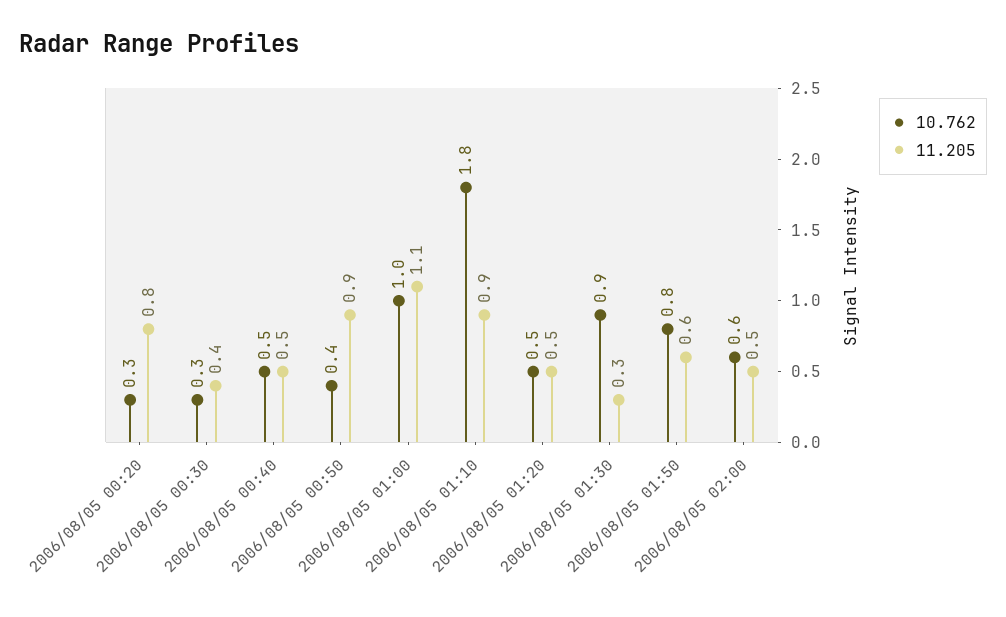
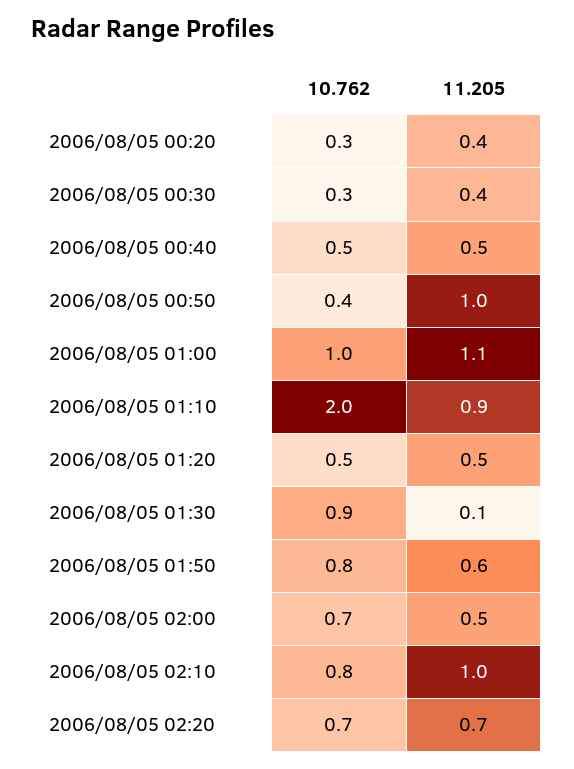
11.205, 2006/08/05 00:20: 0.8 -> 0.4
11.205, 2006/08/05 00:50: 0.9 -> 1
10.762, 2006/08/05 01:10: 1.8 -> 2
11.205, 2006/08/05 01:30: 0.3 -> 0.1
10.762, 2006/08/05 02:00: 0.6 -> 0.7
10.762, 2006/08/05 02:10: none -> 0.8
11.205, 2006/08/05 02:10: none -> 1
10.762, 2006/08/05 02:20: none -> 0.7
11.205, 2006/08/05 02:20: none -> 0.7

